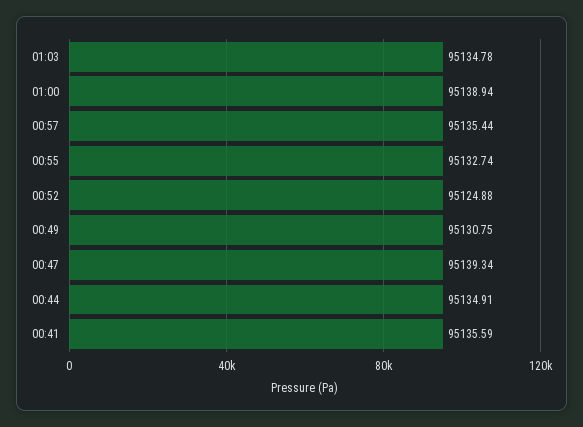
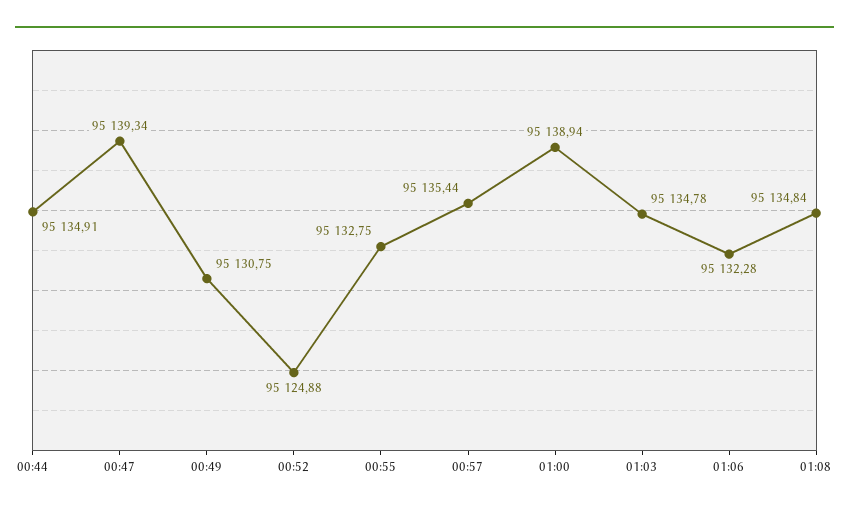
00:55: 95132.74 -> 95132.75
00:41: 95135.59 -> none
01:06: none -> 95132.28
01:08: none -> 95134.84

